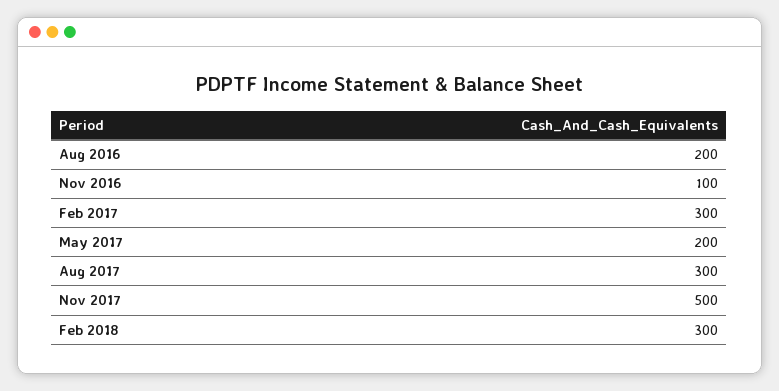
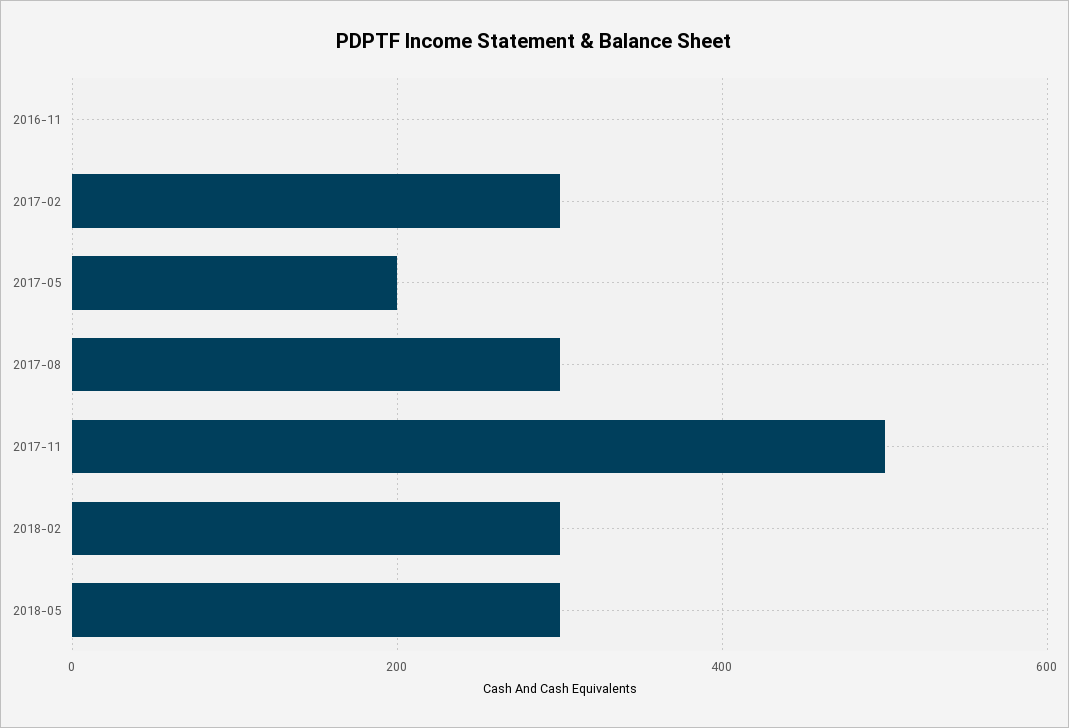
Aug 2016: 200 -> none
Nov 2016: 100 -> 0
2018-05: none -> 300

